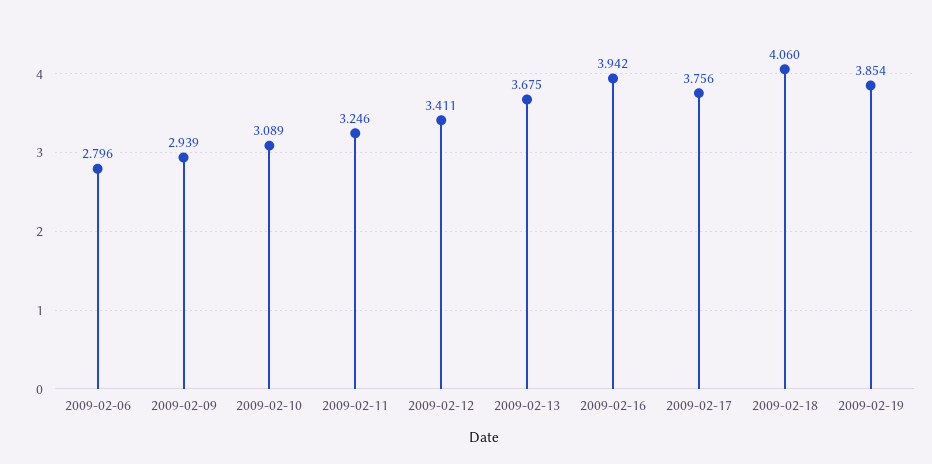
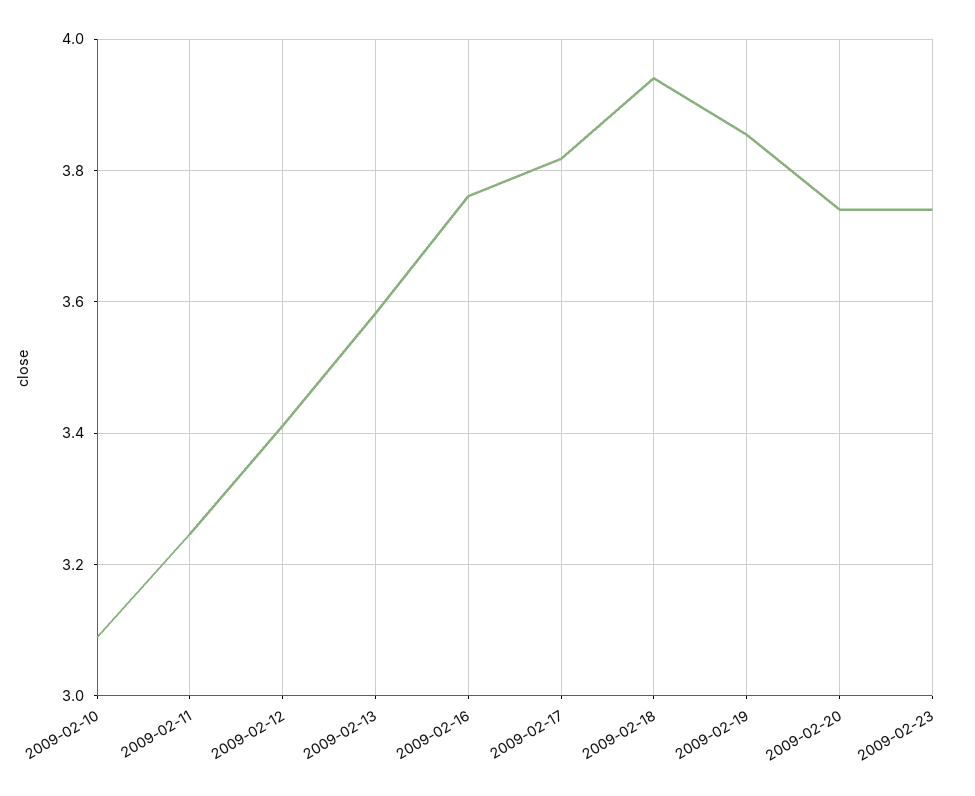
2009-02-06: 2.796 -> none
2009-02-09: 2.939 -> none
2009-02-13: 3.675 -> 3.58
2009-02-16: 3.942 -> 3.76
2009-02-17: 3.756 -> 3.82
2009-02-18: 4.06 -> 3.94
2009-02-20: none -> 3.74
2009-02-23: none -> 3.74

